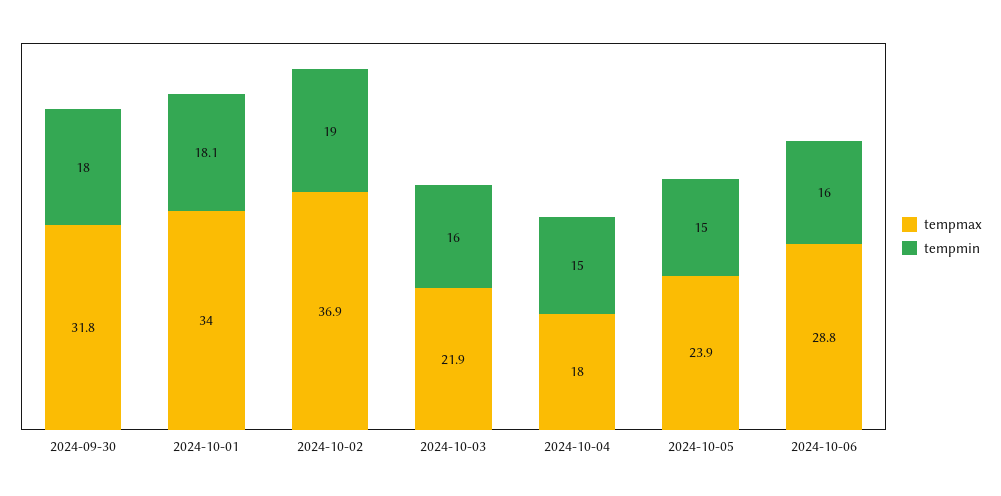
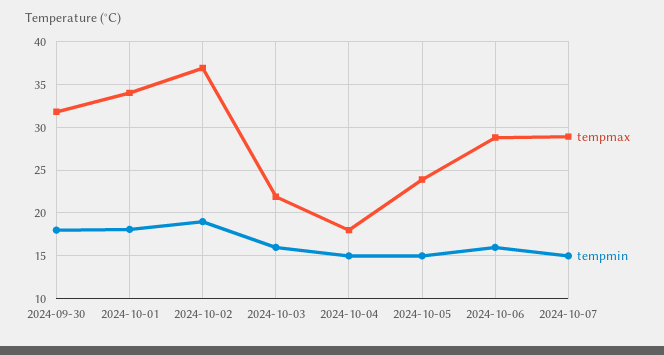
tempmax, 2024-10-07: none -> 29
tempmin, 2024-10-07: none -> 15

